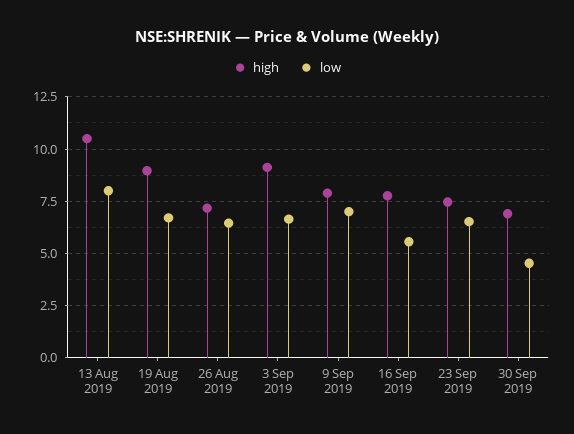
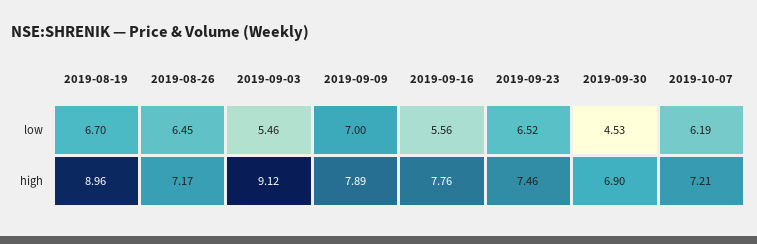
high, 13 Aug 2019: 10.5 -> none
low, 13 Aug 2019: 8 -> none
low, 3 Sep 2019: 6.5 -> 5.46
low, 2019-10-07: none -> 6.19
high, 2019-10-07: none -> 7.21

